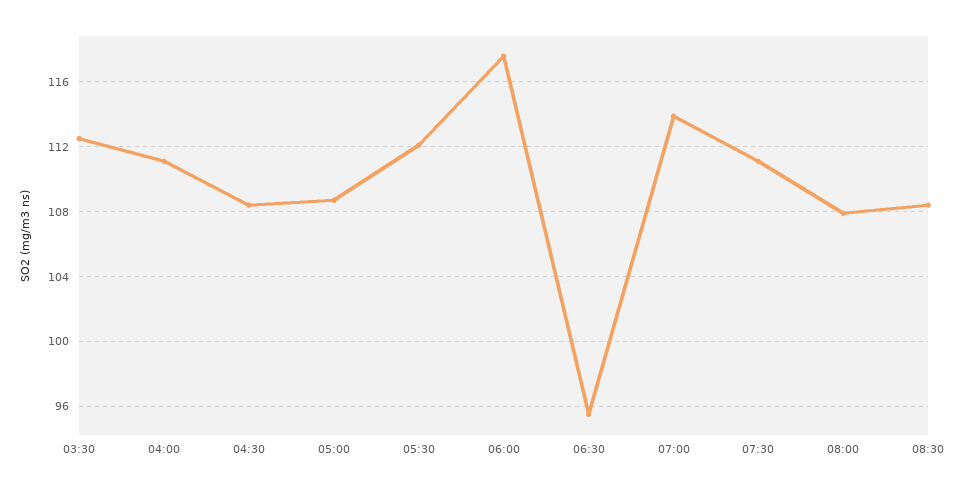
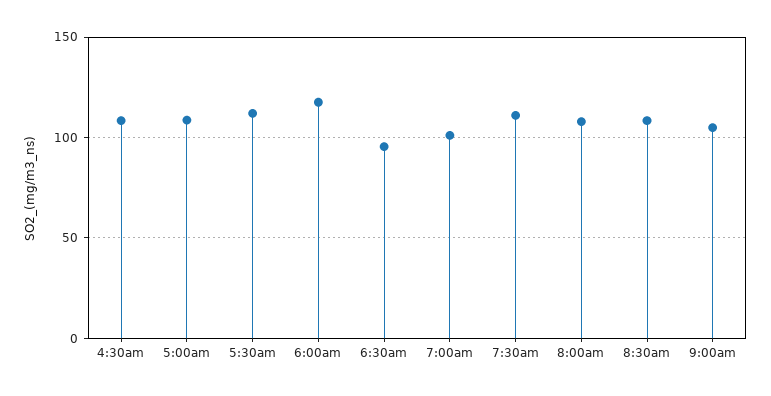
03:30: 112.5 -> none
04:00: 111 -> none
07:00: 114 -> 100
9:00am: none -> 105

